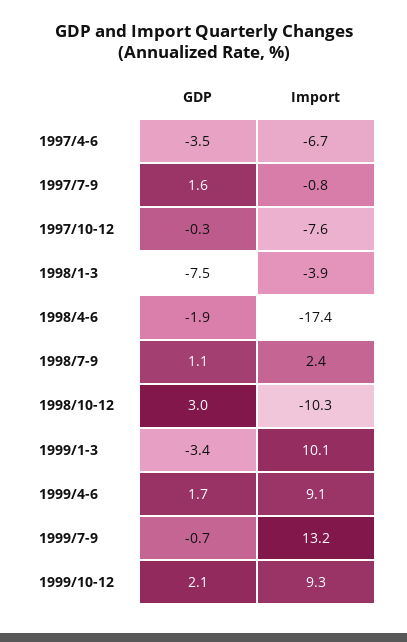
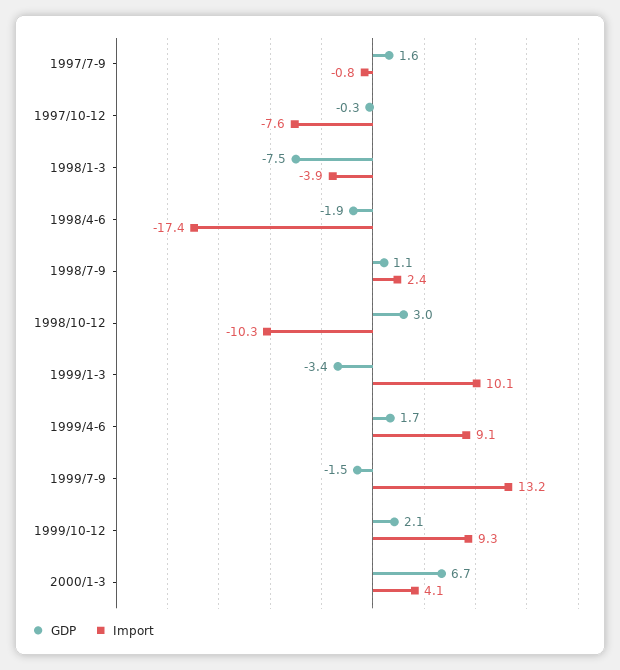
GDP, 1997/4-6: -3.5 -> none
Import, 1997/4-6: -6.7 -> none
GDP, 1999/7-9: -0.7 -> -1.5
GDP, 2000/1-3: none -> 6.7
Import, 2000/1-3: none -> 4.1

